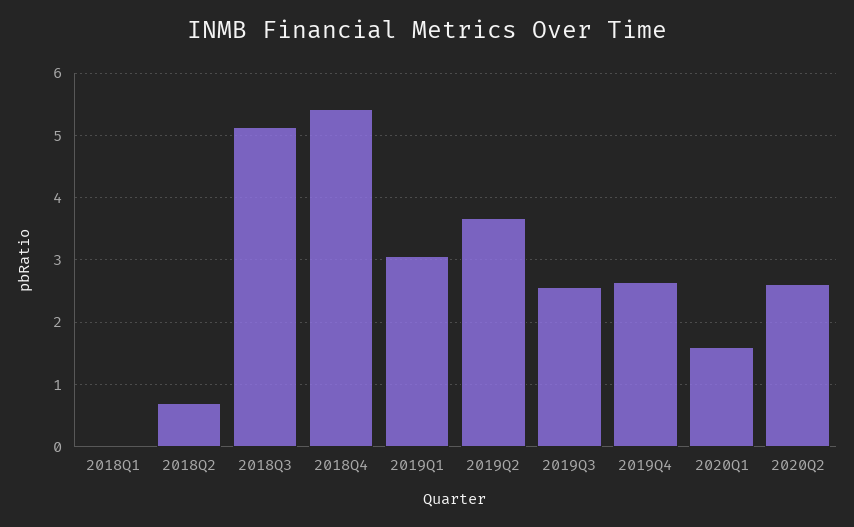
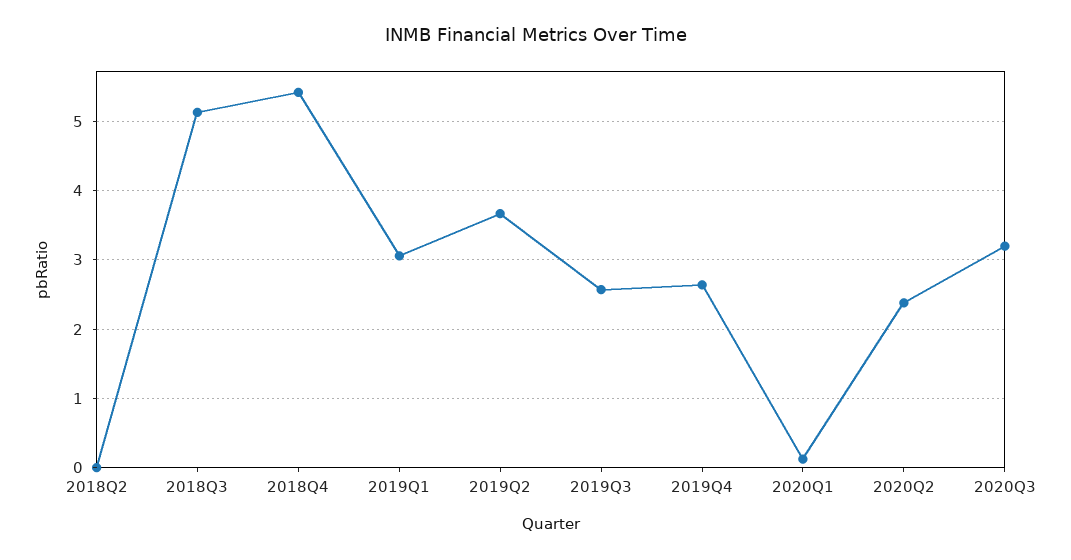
2018Q1: 0 -> none
2018Q2: 0.7 -> 0
2020Q1: 1.6 -> 0.1
2020Q2: 2.6 -> 2.4
2020Q3: none -> 3.2

